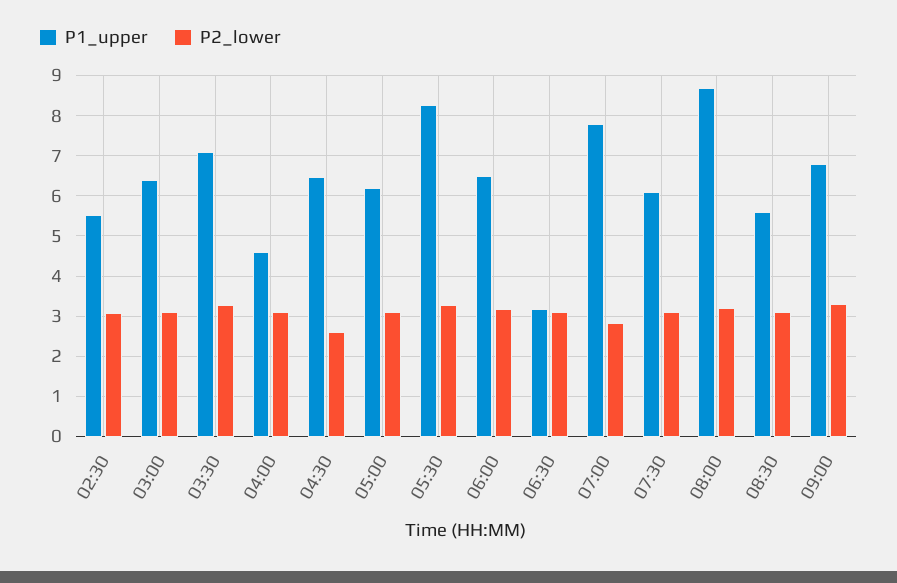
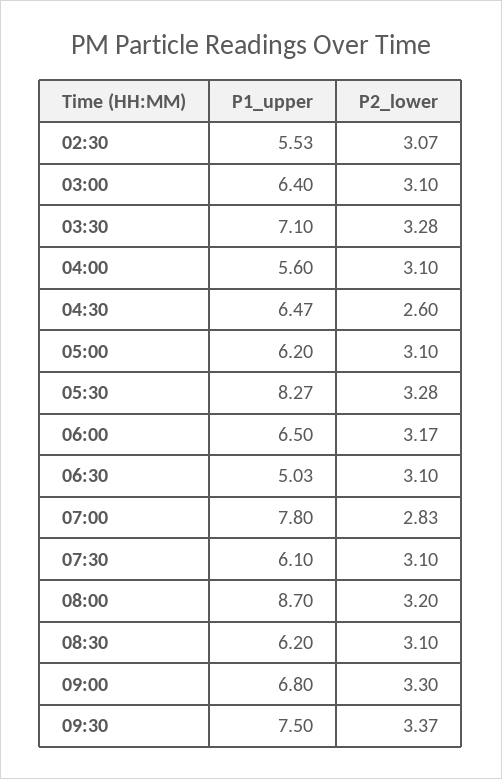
P1_upper, 04:00: 4.6 -> 5.6
P1_upper, 06:30: 3.2 -> 5.03
P1_upper, 08:30: 5.6 -> 6.2
P1_upper, 09:30: none -> 7.5
P2_lower, 09:30: none -> 3.37

